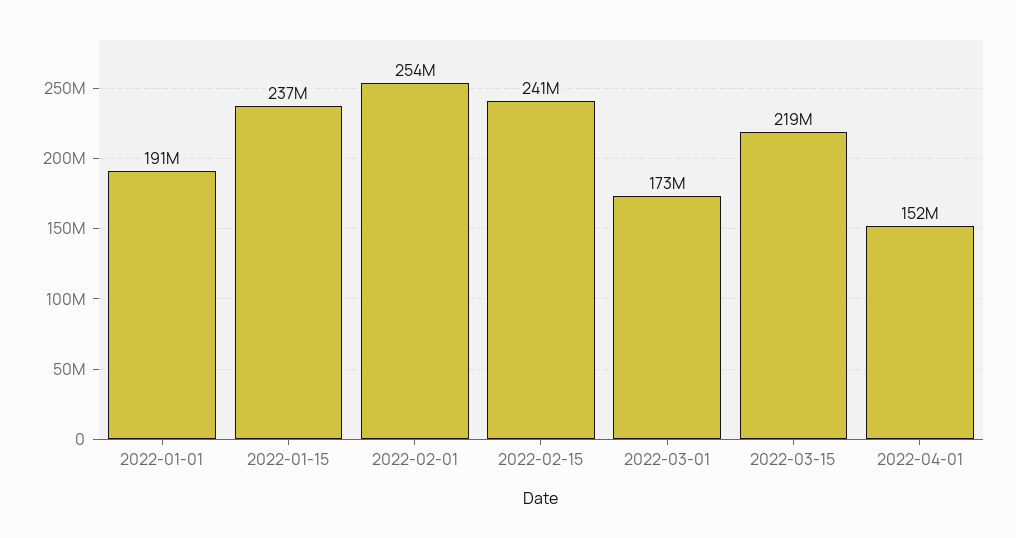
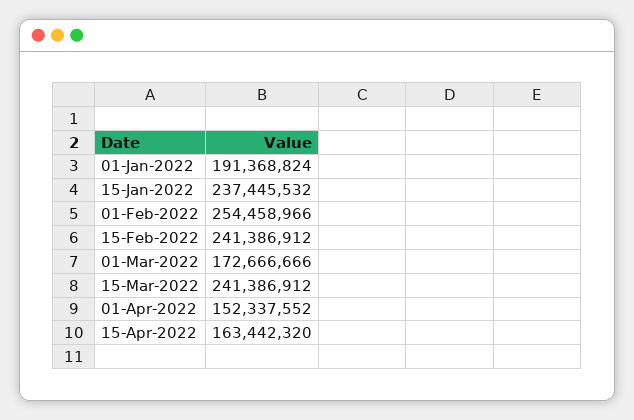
2022-03-15: 219000000 -> 241386912
15-Apr-2022: none -> 163442320

